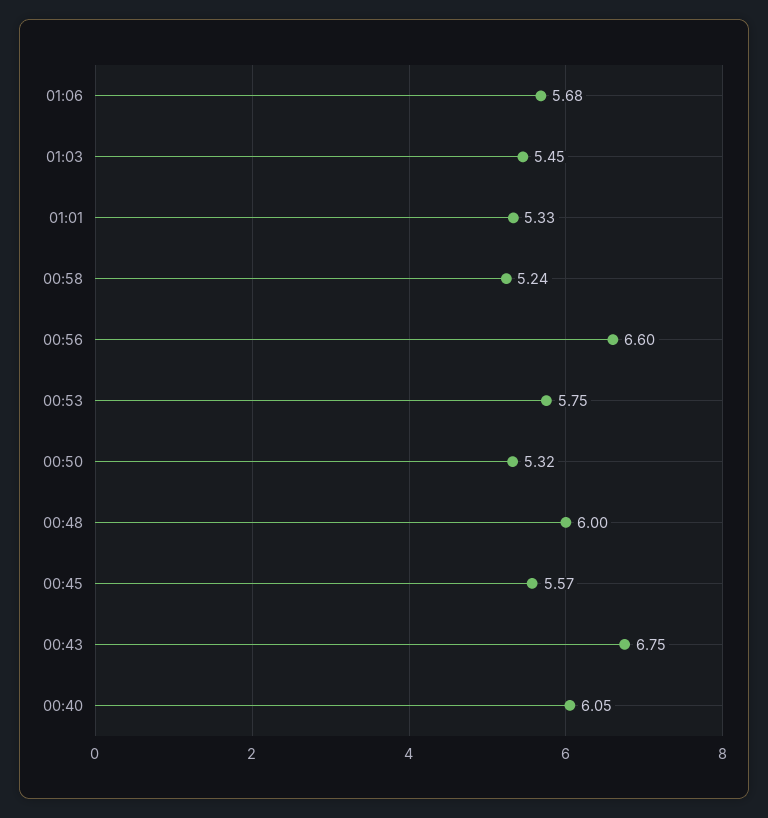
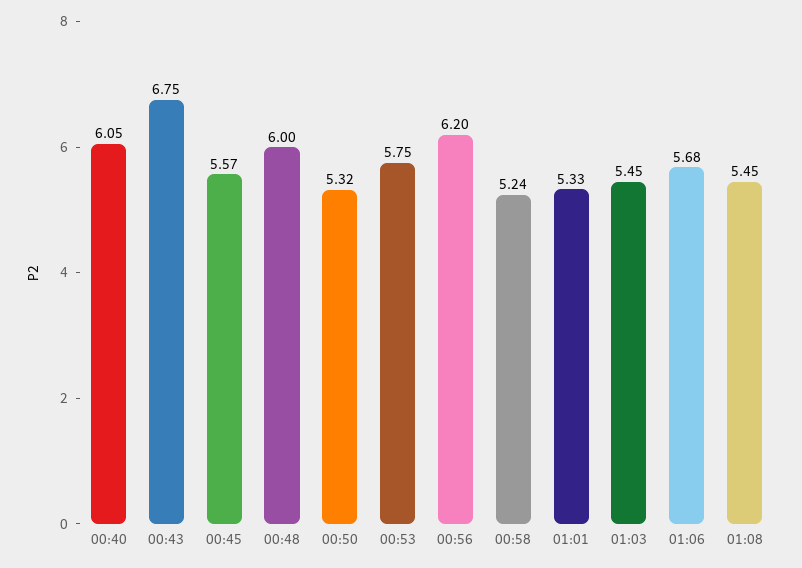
00:56: 6.6 -> 6.2
01:08: none -> 5.45

